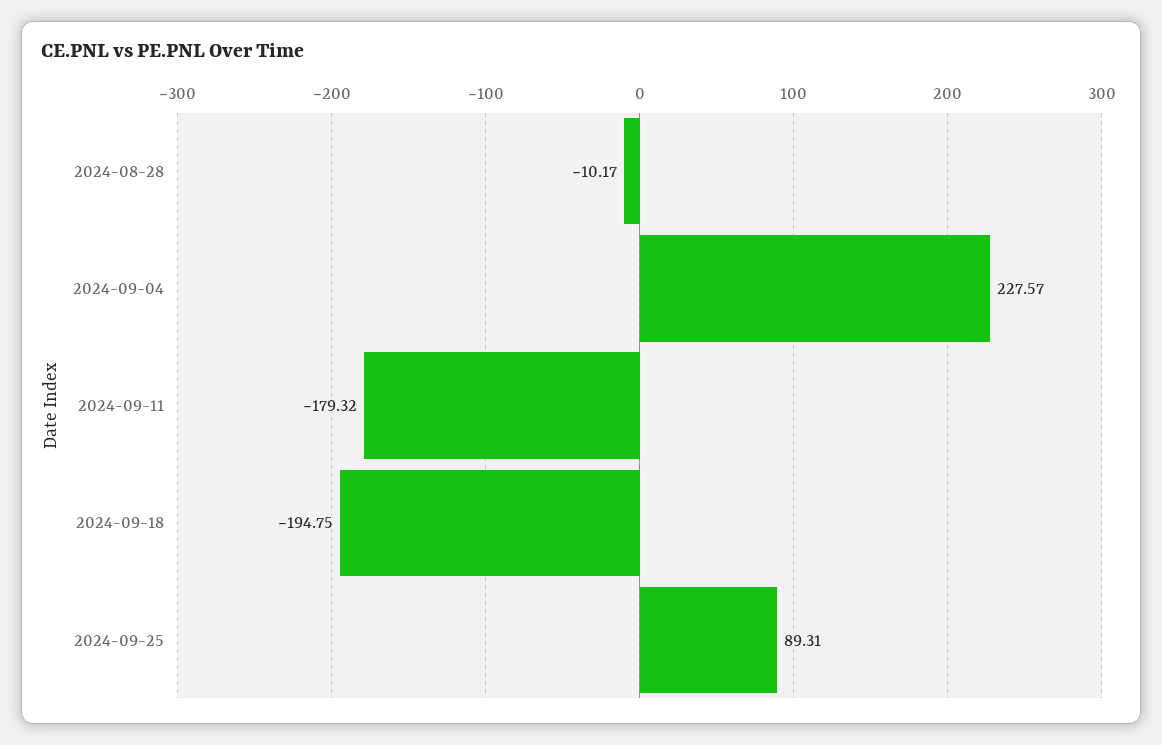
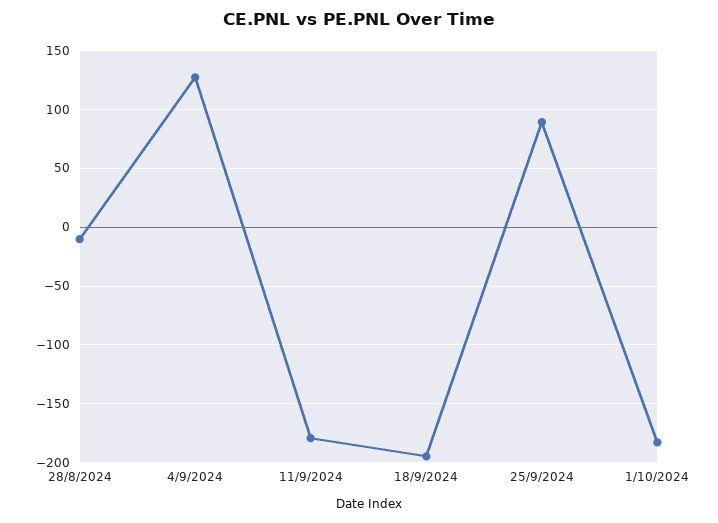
2024-09-04: 227.57 -> 130
1/10/2024: none -> -180

